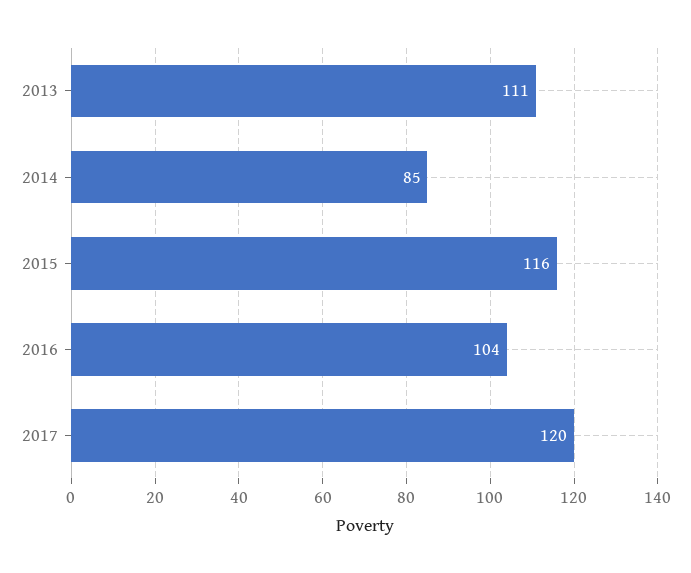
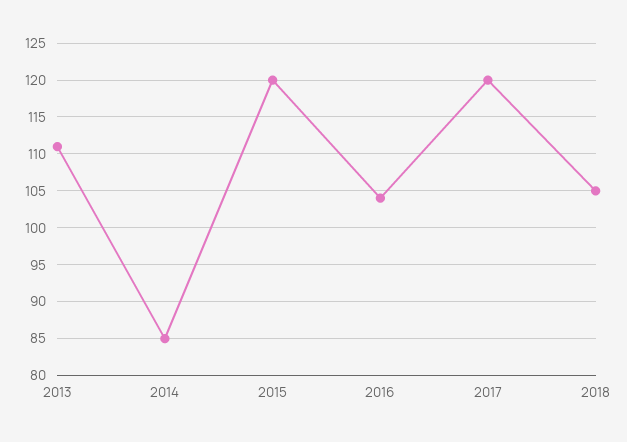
2015: 116 -> 120
2018: none -> 105

